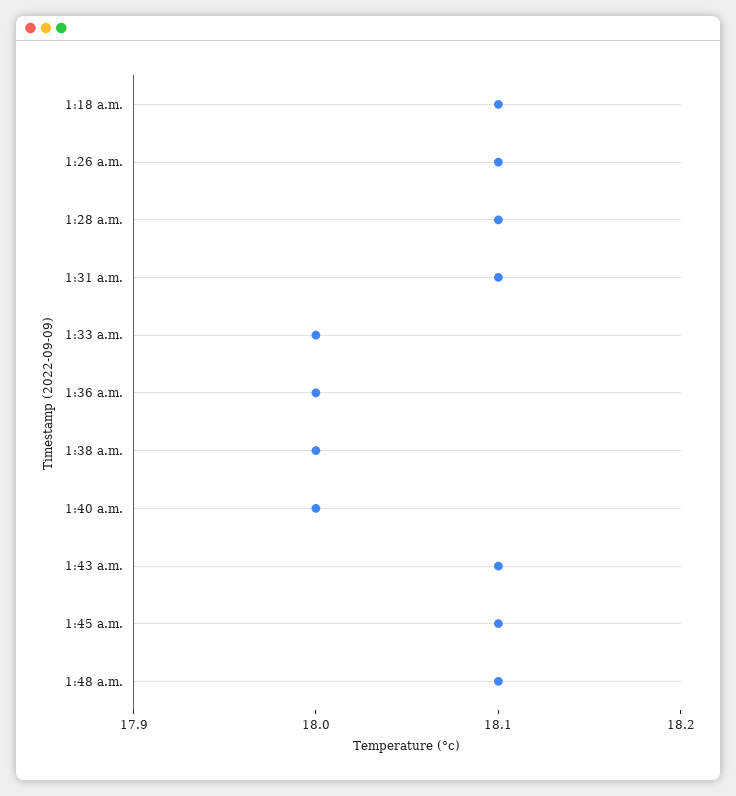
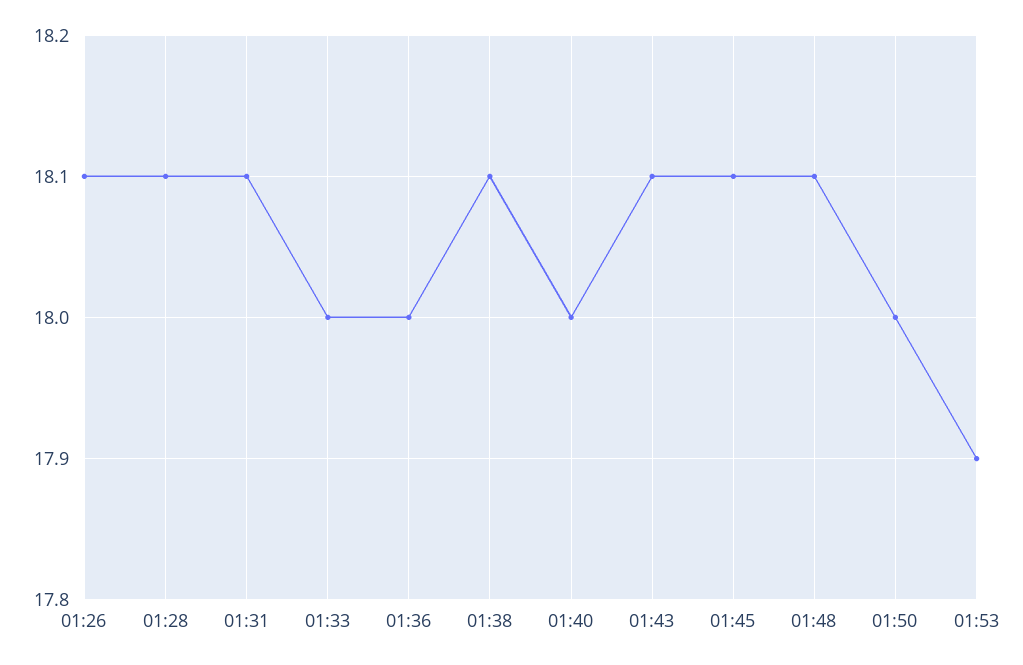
1:18 a.m.: 18.1 -> none
1:38 a.m.: 18 -> 18.1
01:50: none -> 18
01:53: none -> 17.9

